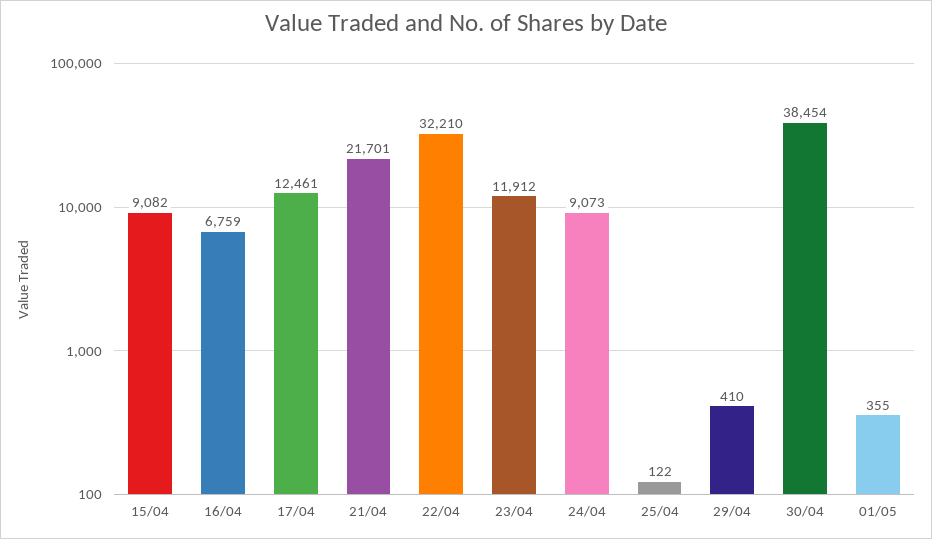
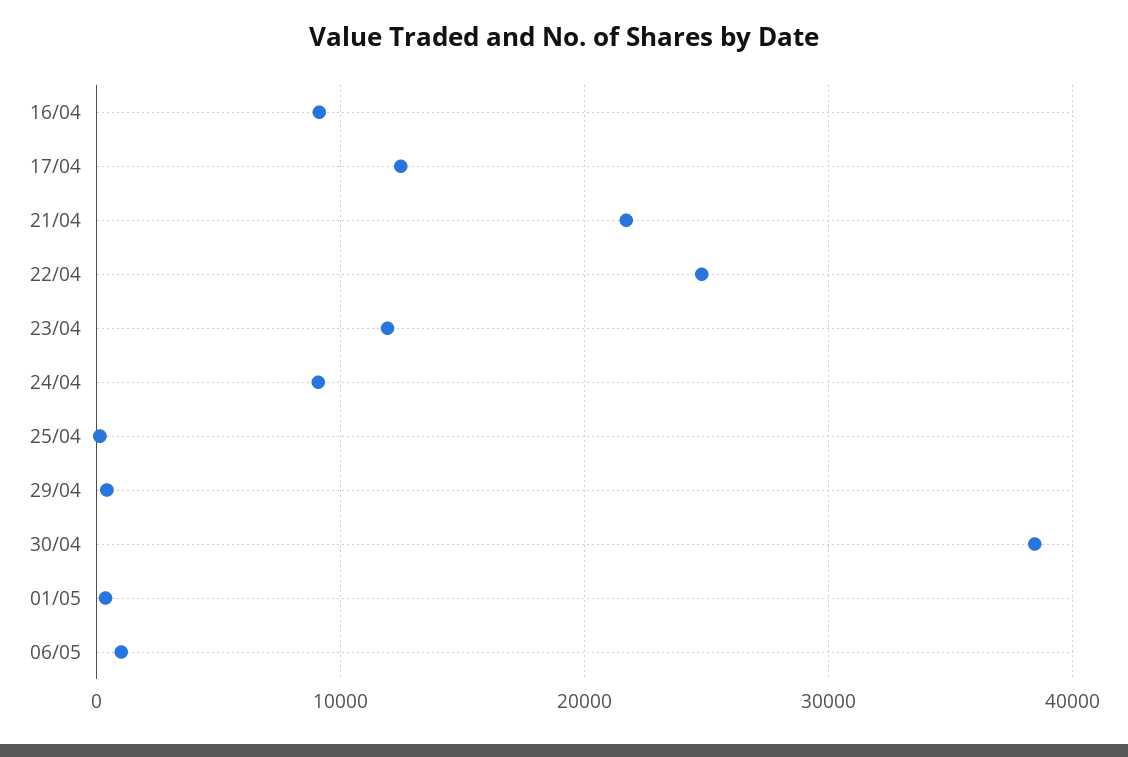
15/04: 9082 -> none
16/04: 6759 -> 9000
22/04: 32210 -> 25000
06/05: none -> 1000

